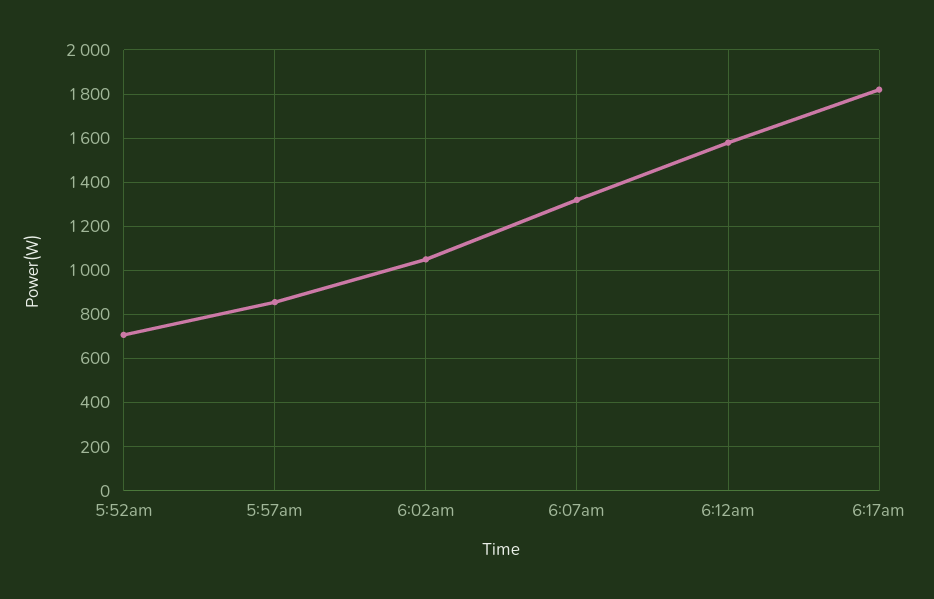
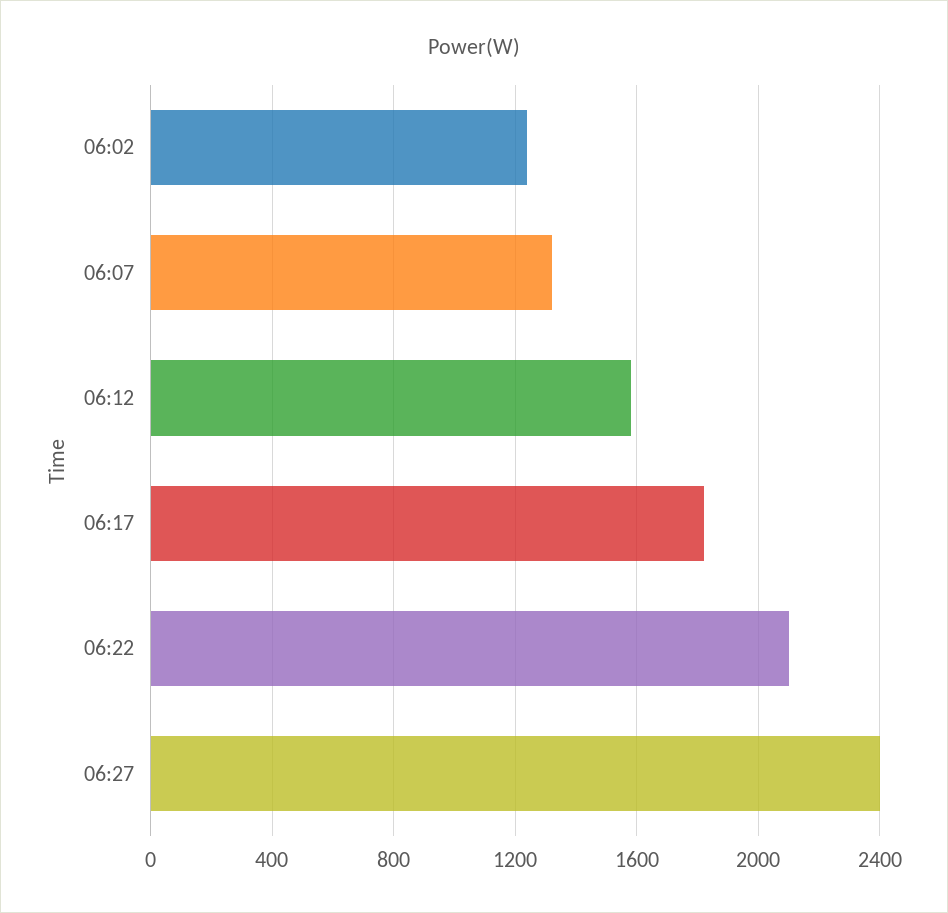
5:52am: 700 -> none
5:57am: 850 -> none
6:02am: 1050 -> 1250
06:22: none -> 2100
06:27: none -> 2400

